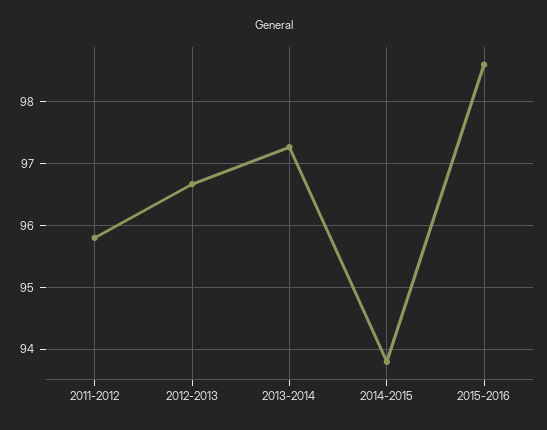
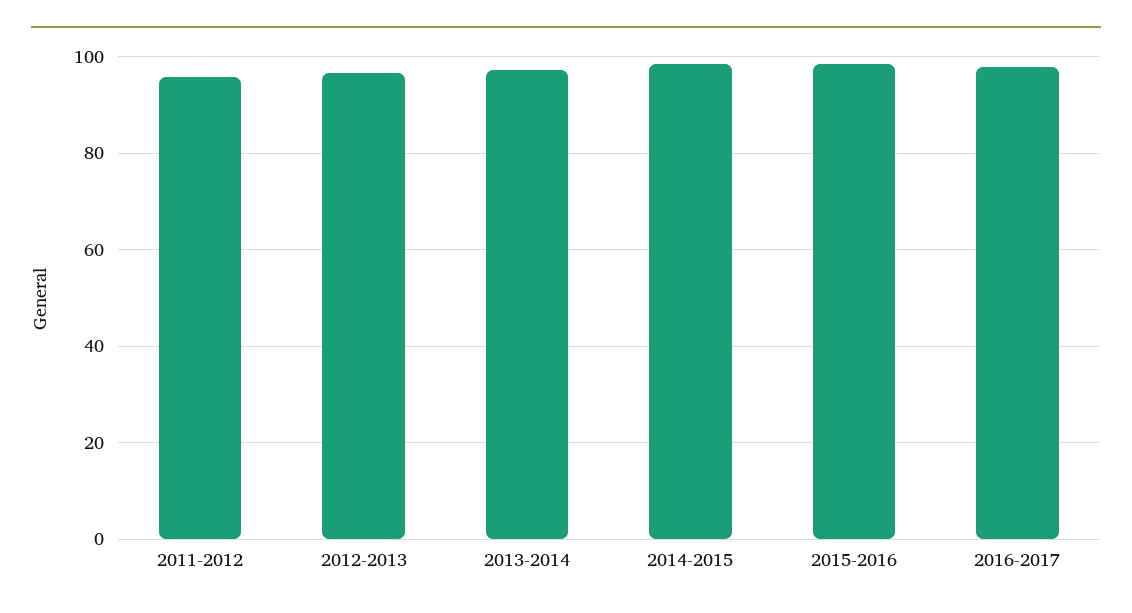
2014-2015: 93.8 -> 98
2016-2017: none -> 98

